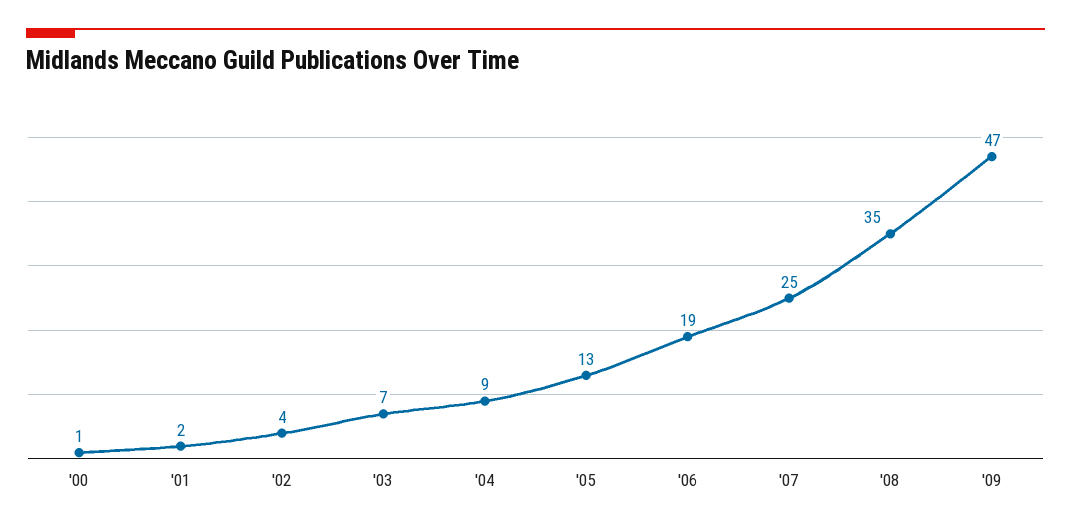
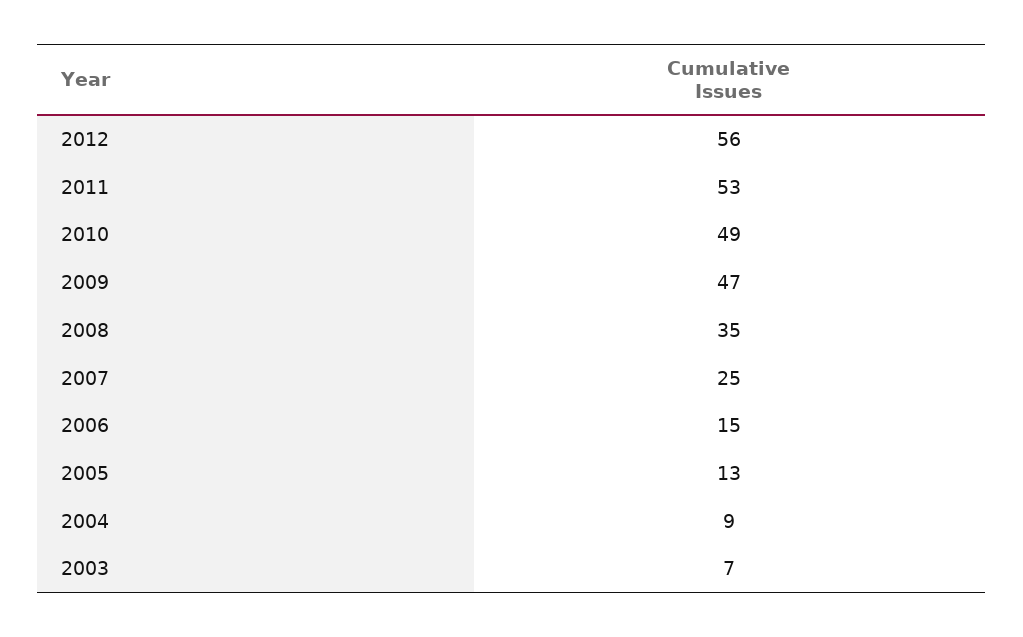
'00: 1 -> none
'01: 2 -> none
'02: 4 -> none
'06: 19 -> 15
2012: none -> 56
2011: none -> 53
2010: none -> 49

